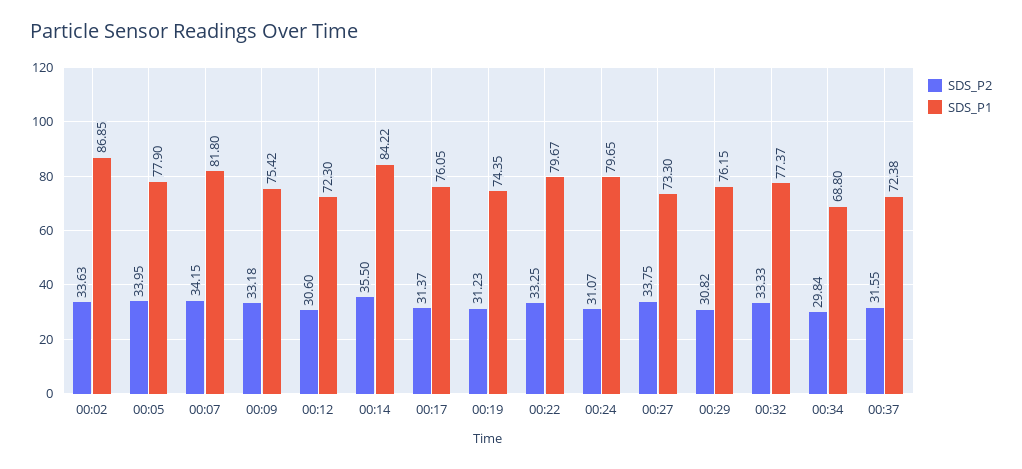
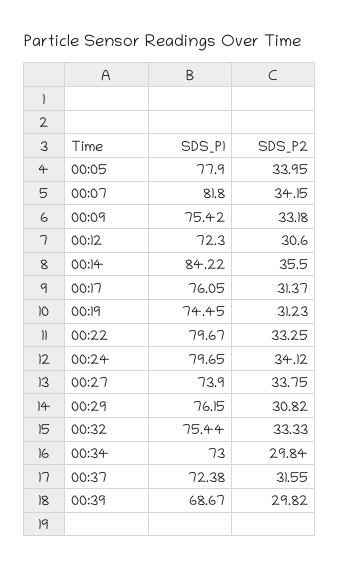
SDS_P2, 00:02: 33.63 -> none
SDS_P1, 00:02: 86.85 -> none
SDS_P1, 00:19: 74.35 -> 74.45
SDS_P2, 00:24: 31.07 -> 34.12
SDS_P1, 00:27: 73.3 -> 73.9
SDS_P1, 00:32: 77.37 -> 75.44
SDS_P1, 00:34: 68.8 -> 73
SDS_P1, 00:39: none -> 68.67
SDS_P2, 00:39: none -> 29.82

